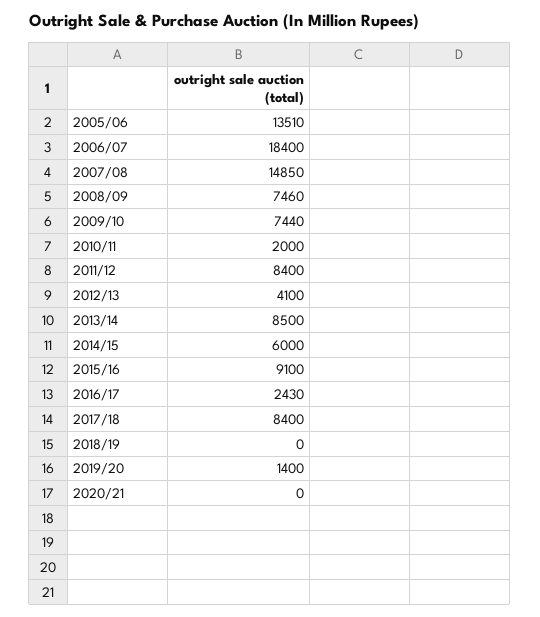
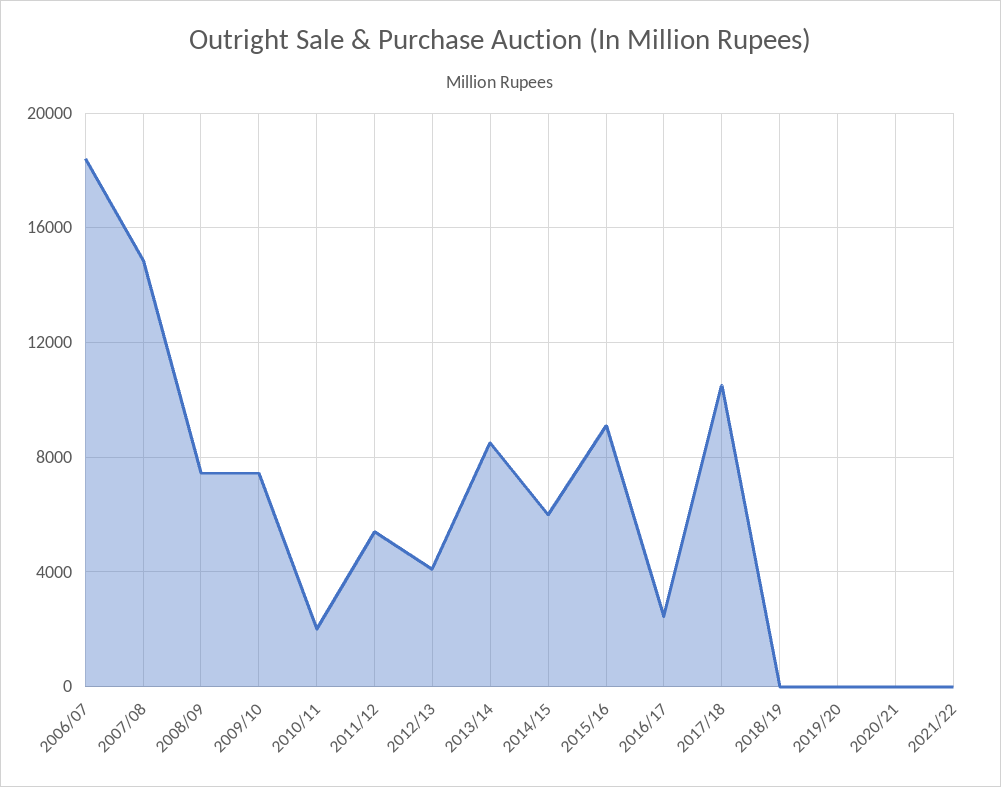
2005/06: 13510 -> none
2011/12: 8400 -> 5500
2017/18: 8400 -> 10500
2019/20: 1400 -> 0
2021/22: none -> 0

